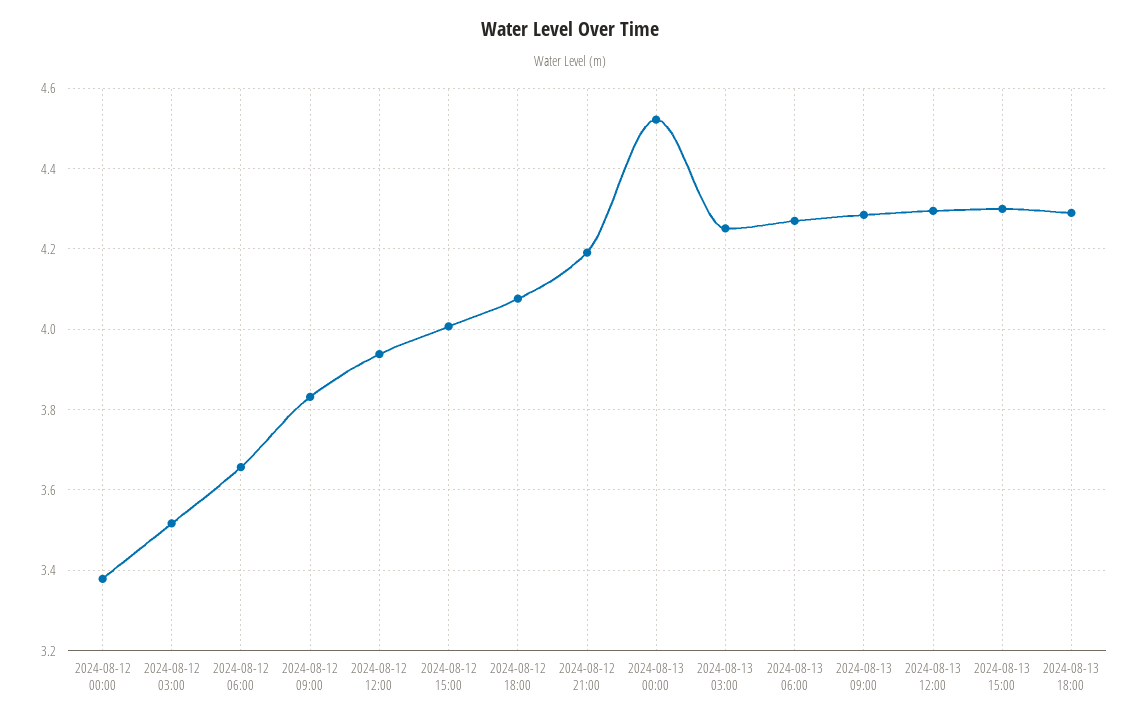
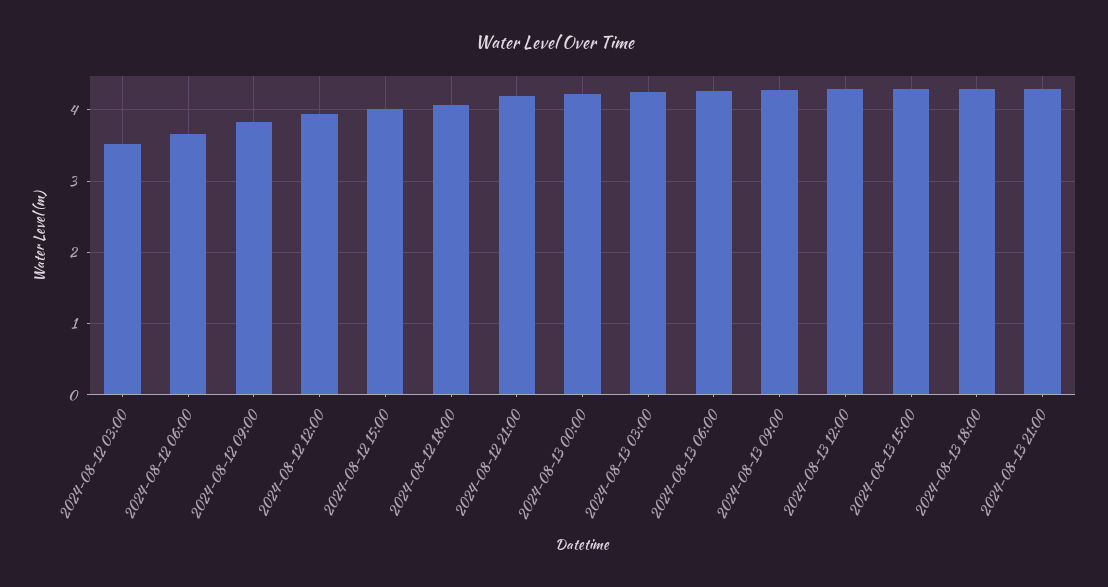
2024-08-12 00:00: 3.38 -> none
2024-08-13 00:00: 4.52 -> 4.2
2024-08-13 21:00: none -> 4.3

